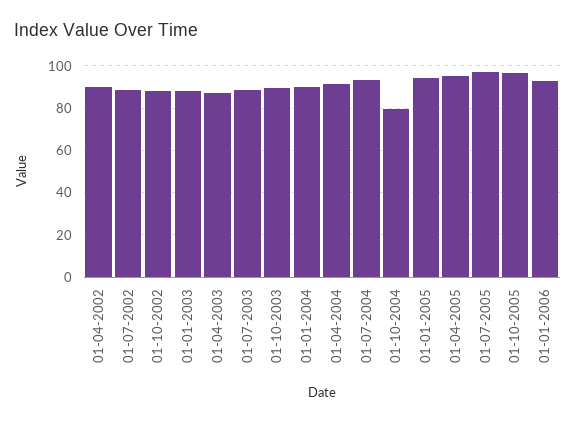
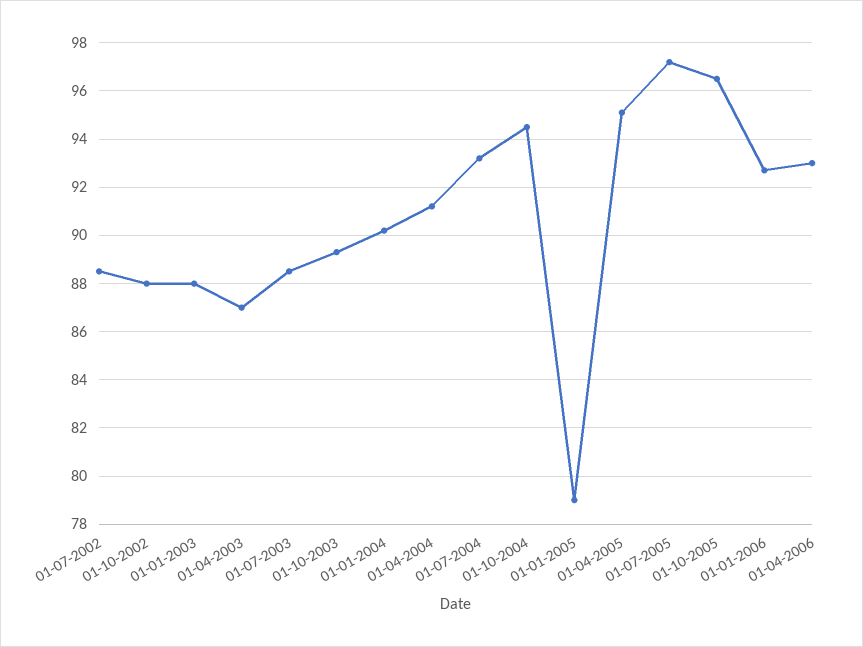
01-04-2002: 90 -> none
01-10-2004: 80 -> 94.5
01-01-2005: 95 -> 79
01-04-2006: none -> 93

